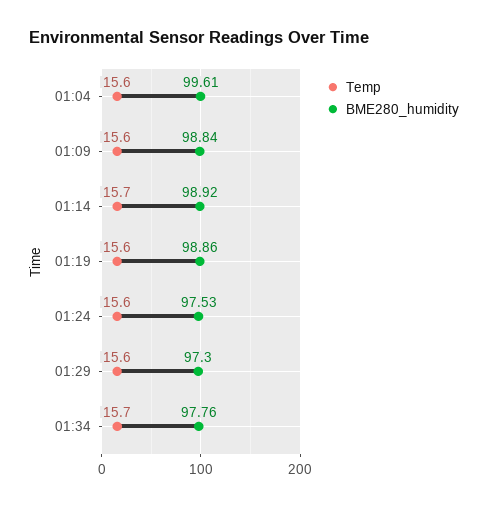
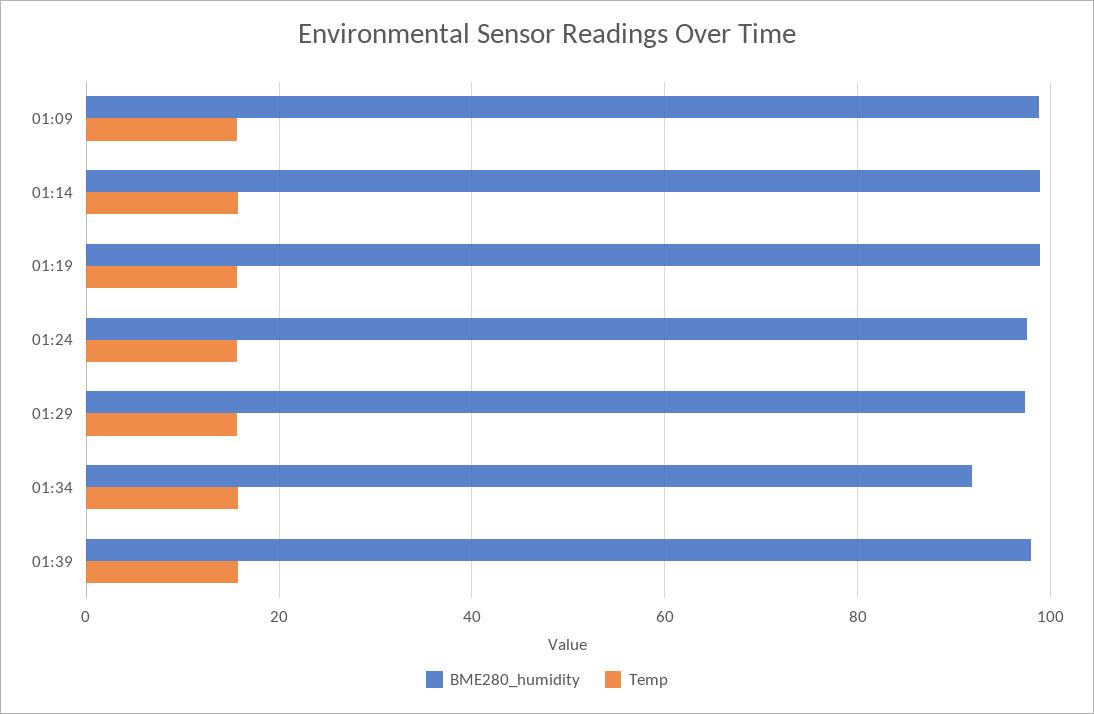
Temp, 01:04: 15.6 -> none
BME280_humidity, 01:04: 99.61 -> none
BME280_humidity, 01:34: 97.76 -> 92
BME280_humidity, 01:39: none -> 98
Temp, 01:39: none -> 16

